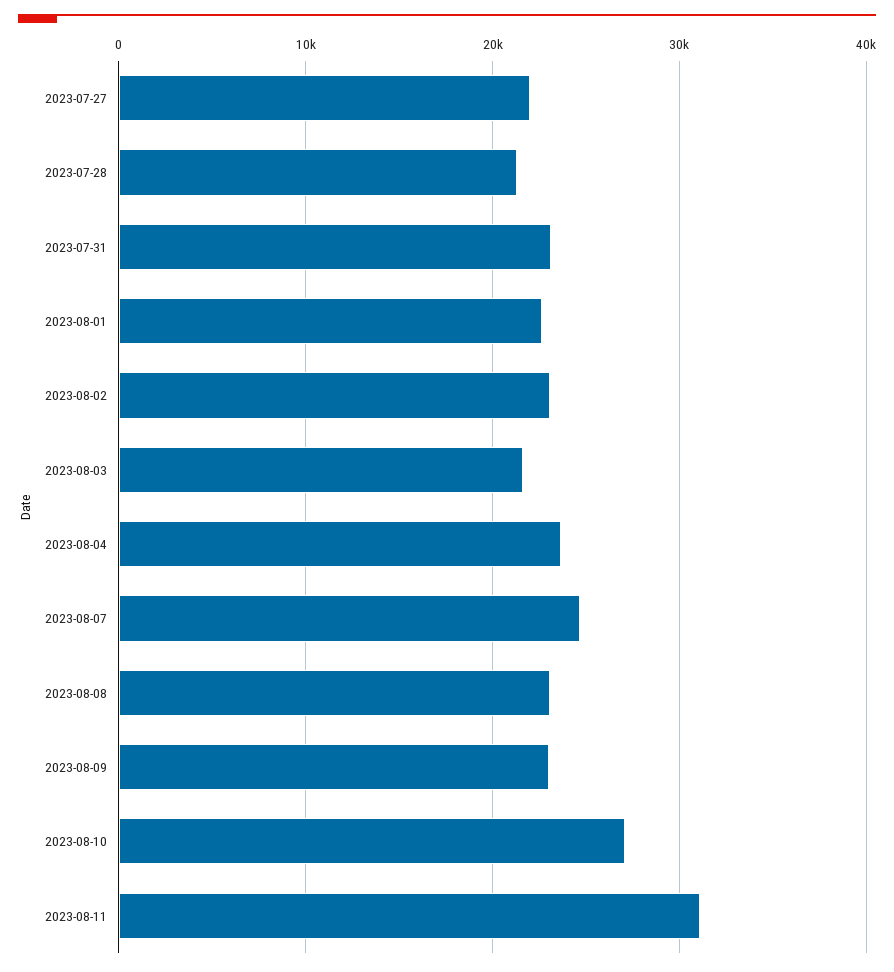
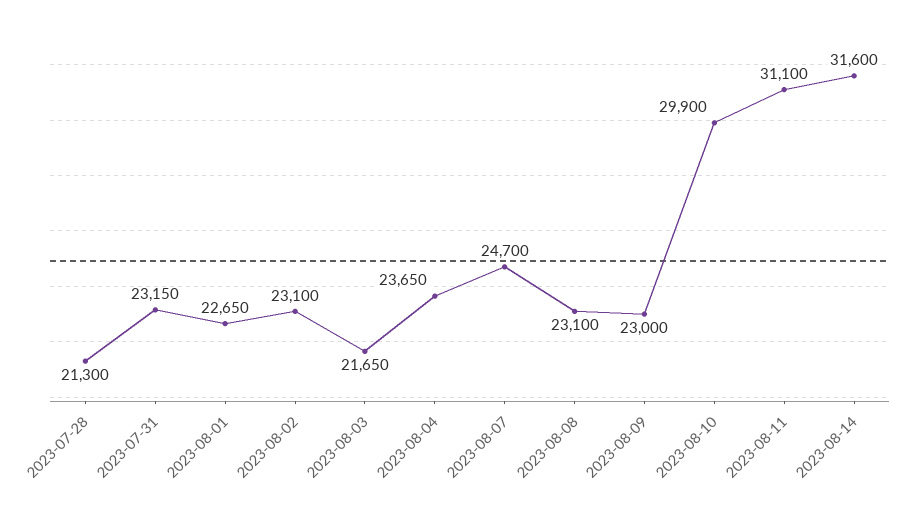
2023-07-27: 22000 -> none
2023-08-10: 27000 -> 29900
2023-08-14: none -> 31600

